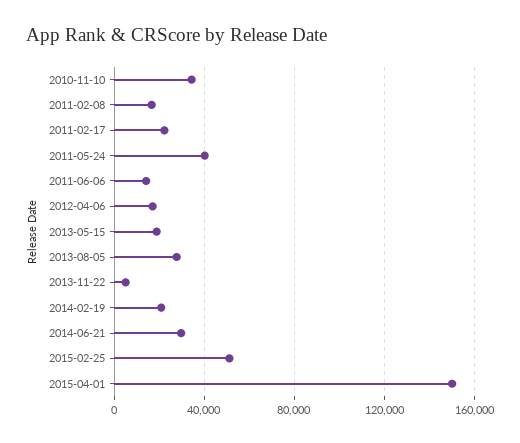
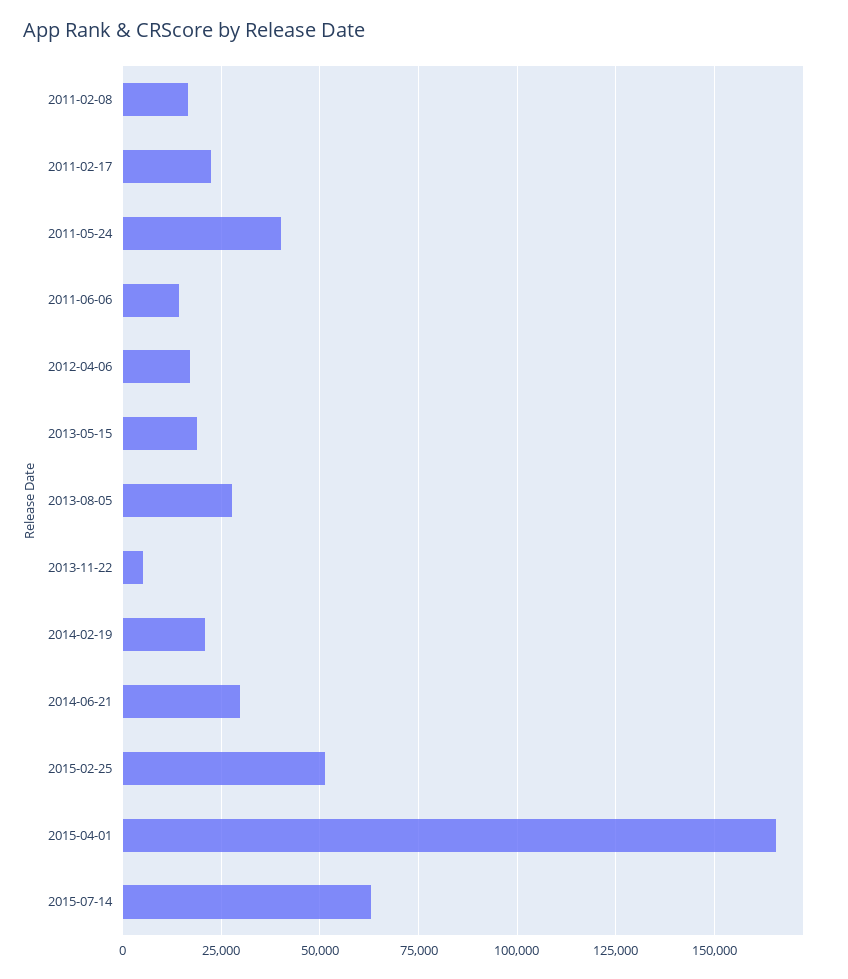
2010-11-10: 35000 -> none
2015-04-01: 150000 -> 165000
2015-07-14: none -> 62500

